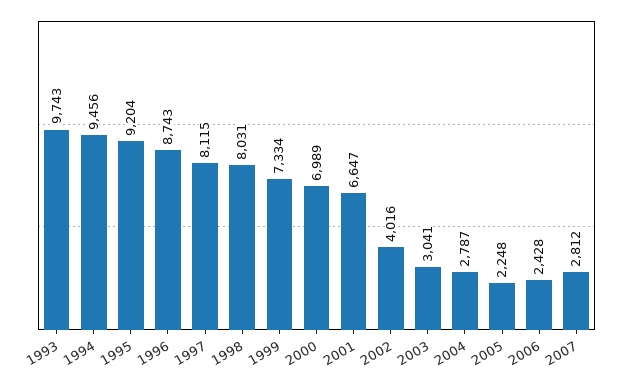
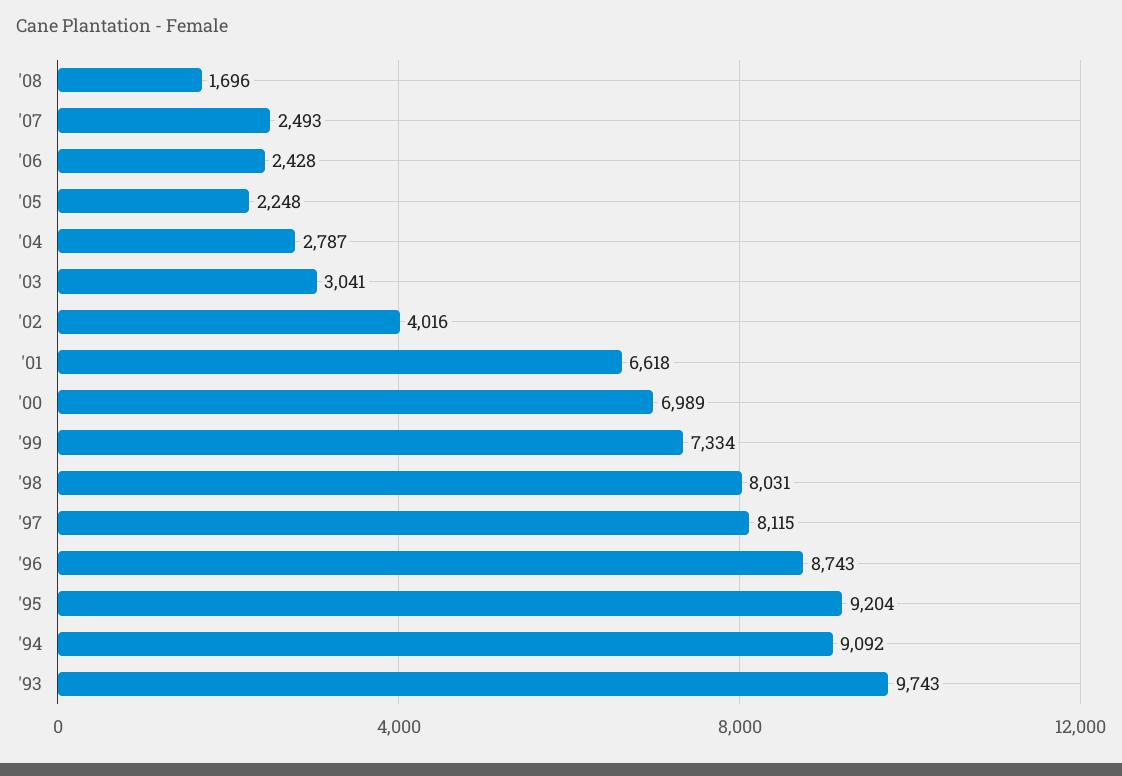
1994: 9456 -> 9092
2001: 6647 -> 6618
2007: 2812 -> 2493
'08: none -> 1696

